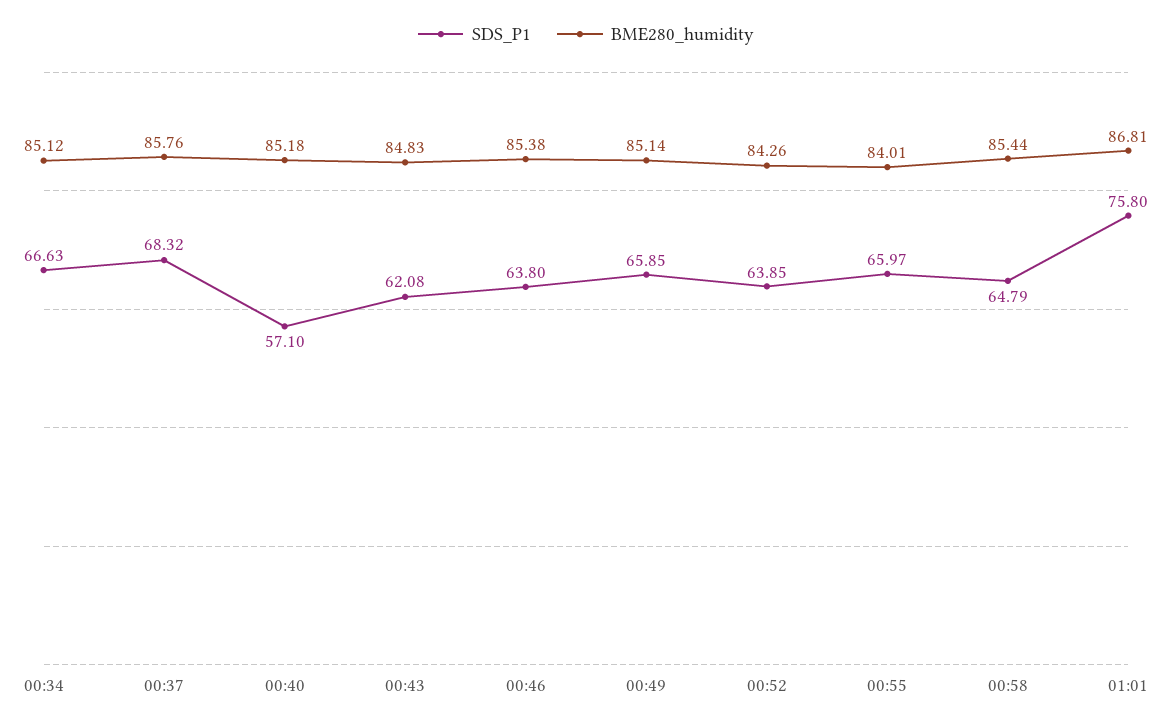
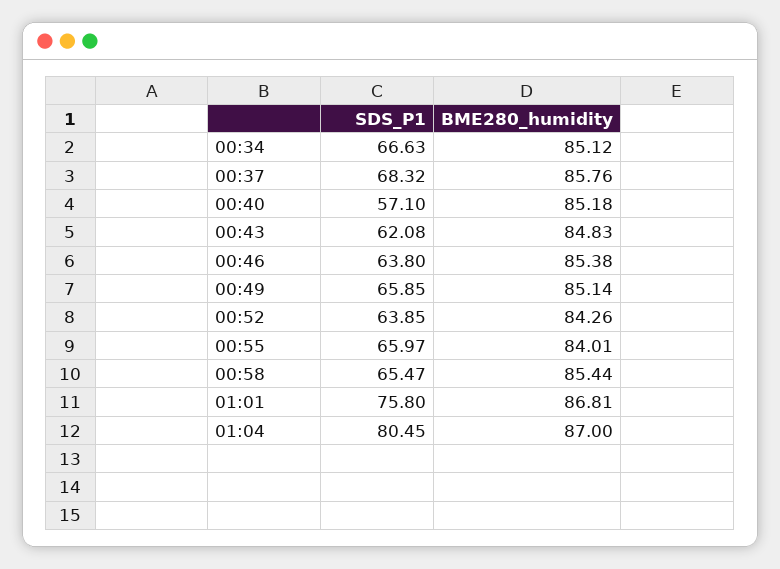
SDS_P1, 00:58: 64.79 -> 65.47
SDS_P1, 01:04: none -> 80.45
BME280_humidity, 01:04: none -> 87

